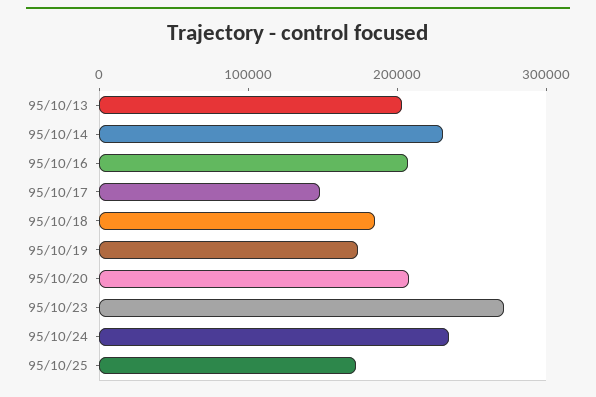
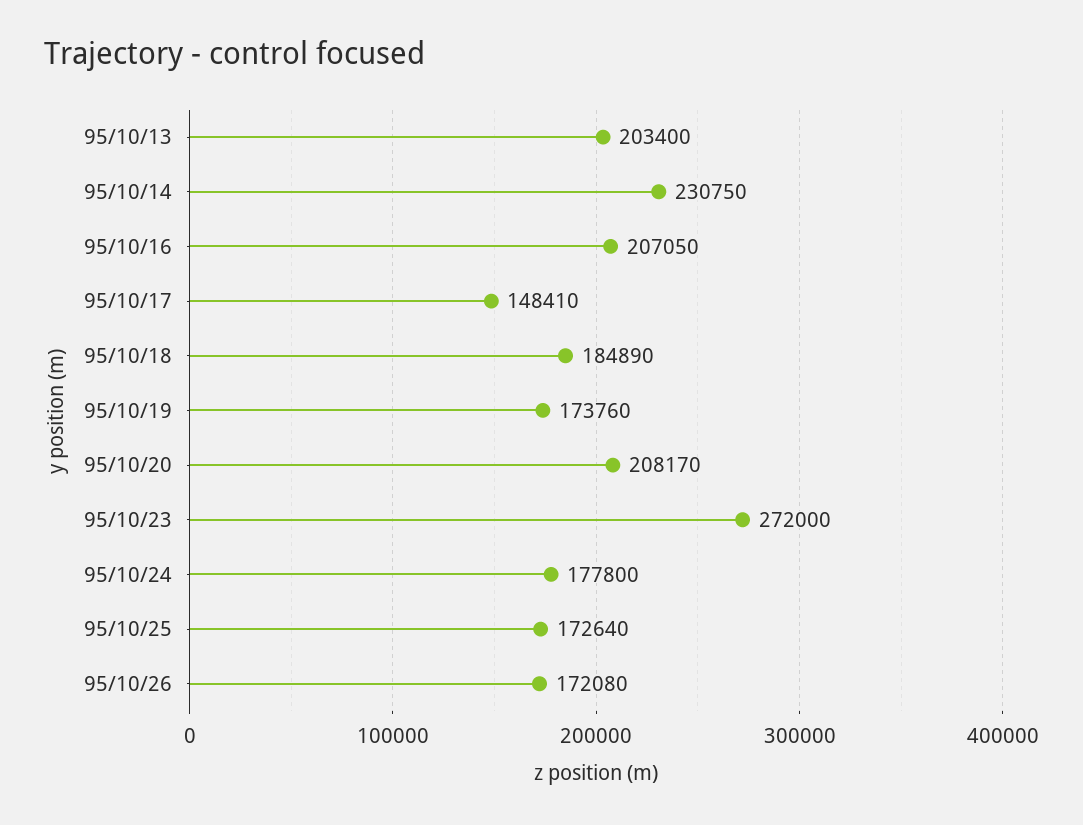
95/10/24: 240000 -> 177800
95/10/26: none -> 172080

